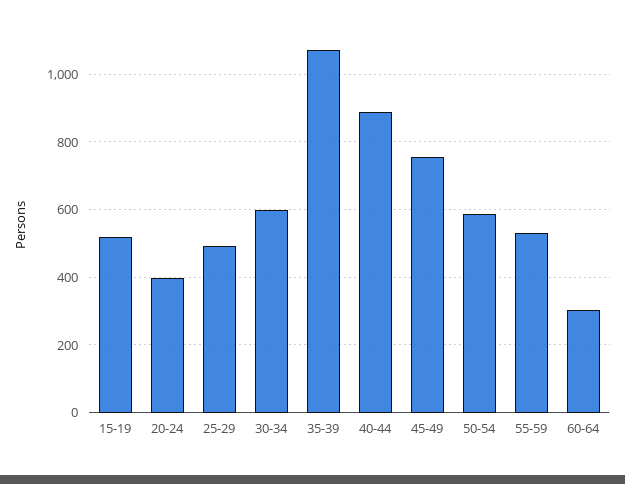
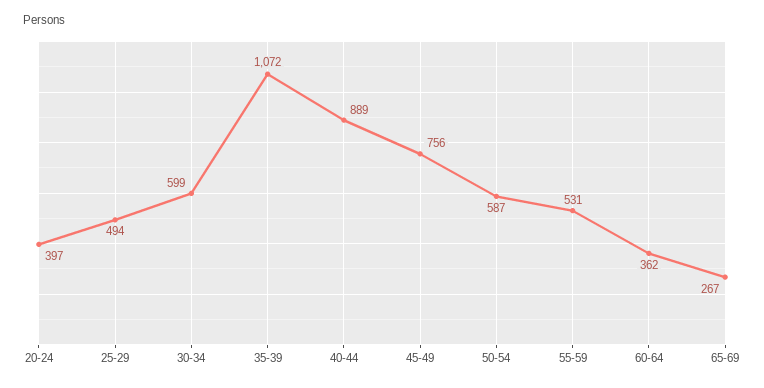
15-19: 520 -> none
60-64: 300 -> 362
65-69: none -> 267

